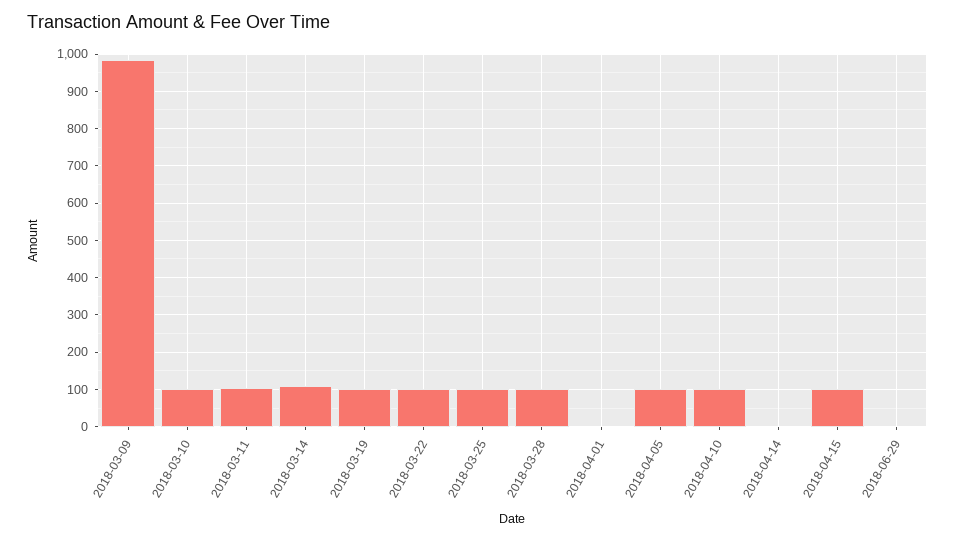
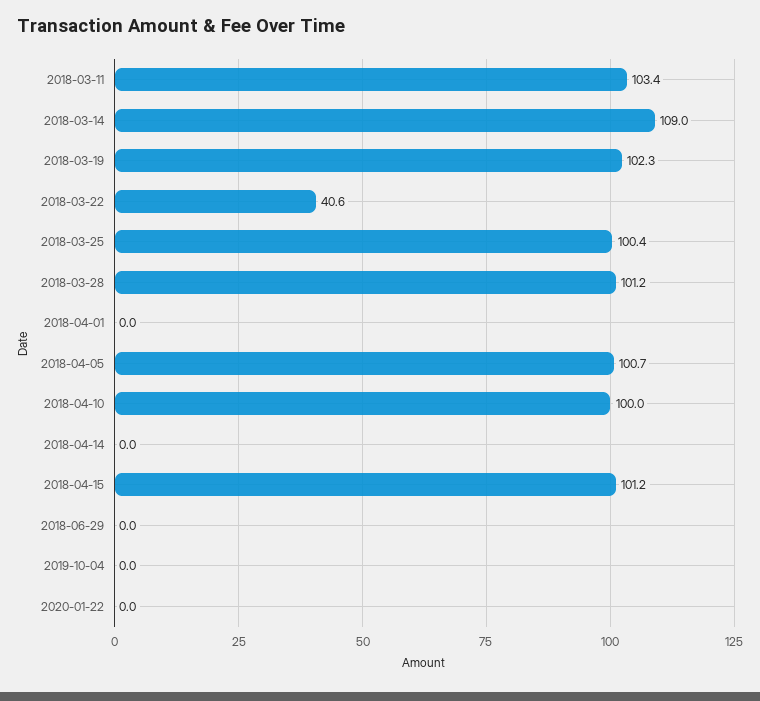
2018-03-09: 980 -> none
2018-03-10: 100 -> none
2018-03-22: 100 -> 40.6
2019-10-04: none -> 0
2020-01-22: none -> 0

